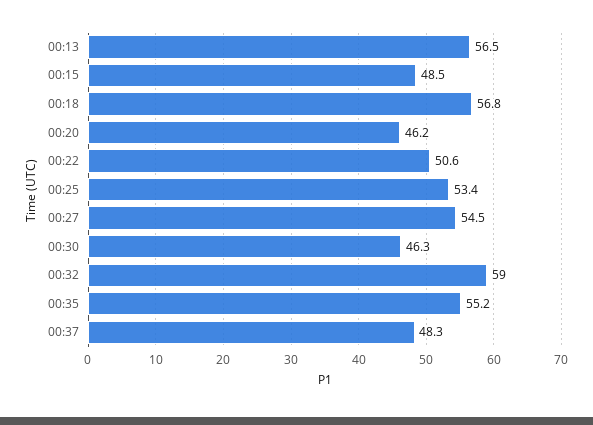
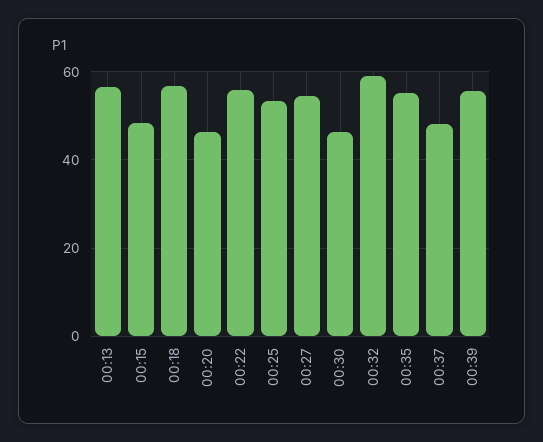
00:22: 50.6 -> 56
00:39: none -> 56

